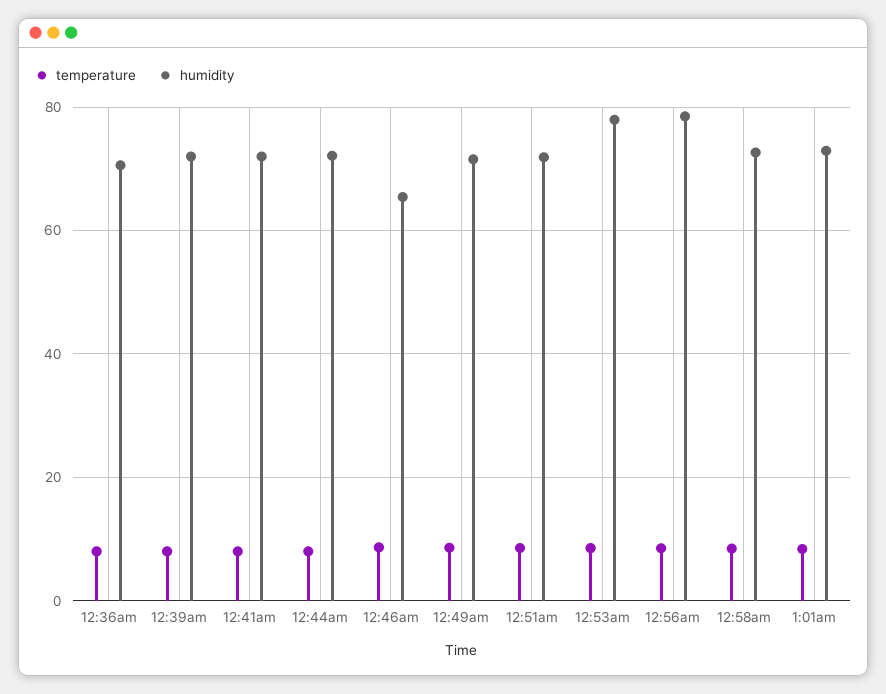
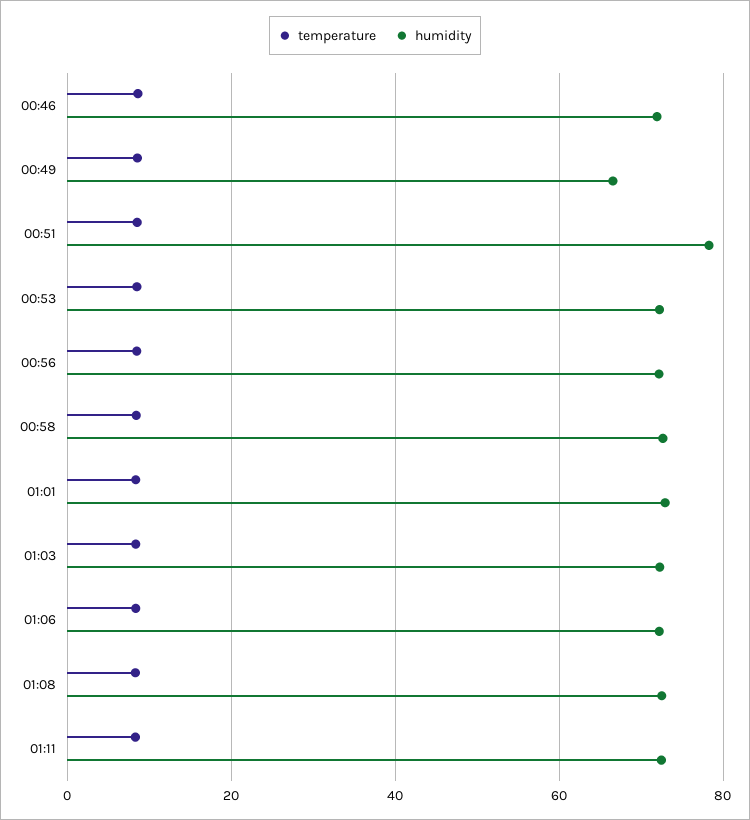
temperature, 12:36am: 8 -> none
humidity, 12:36am: 70 -> none
temperature, 12:39am: 8 -> none
humidity, 12:39am: 72 -> none
temperature, 12:41am: 8 -> none
humidity, 12:41am: 72 -> none
temperature, 12:44am: 8 -> none
humidity, 12:44am: 72 -> none
humidity, 12:46am: 66 -> 72
humidity, 12:49am: 72 -> 66
humidity, 12:51am: 72 -> 78
humidity, 12:53am: 78 -> 72
humidity, 12:56am: 78 -> 72
temperature, 01:03: none -> 8
humidity, 01:03: none -> 72
temperature, 01:06: none -> 8
humidity, 01:06: none -> 72
temperature, 01:08: none -> 8
humidity, 01:08: none -> 72
temperature, 01:11: none -> 8
humidity, 01:11: none -> 72

